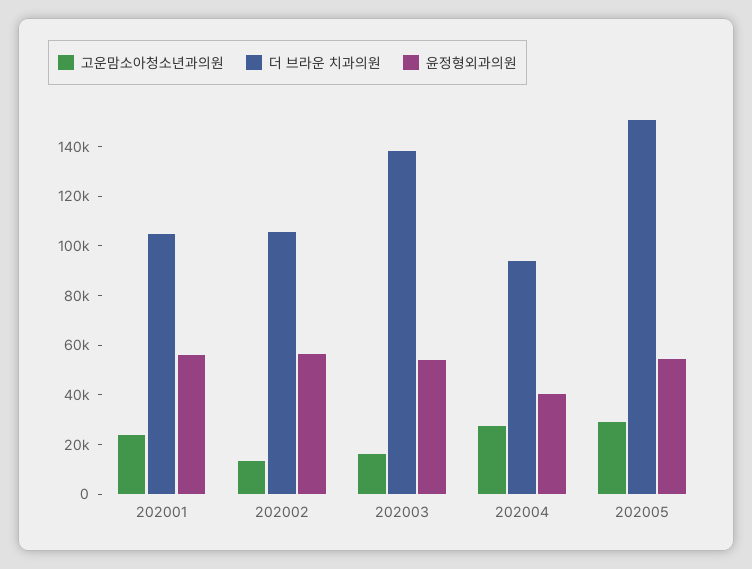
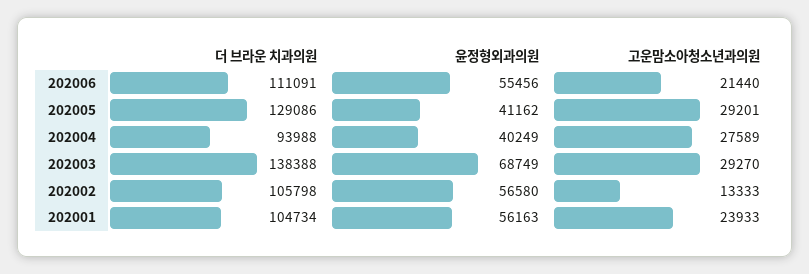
고운맘소아청소년과의원, 202003: 15000 -> 29270
윤정형외과의원, 202003: 55000 -> 68749
더 브라운 치과의원, 202005: 150000 -> 129086
윤정형외과의원, 202005: 55000 -> 41162
더 브라운 치과의원, 202006: none -> 111091
윤정형외과의원, 202006: none -> 55456
고운맘소아청소년과의원, 202006: none -> 21440

